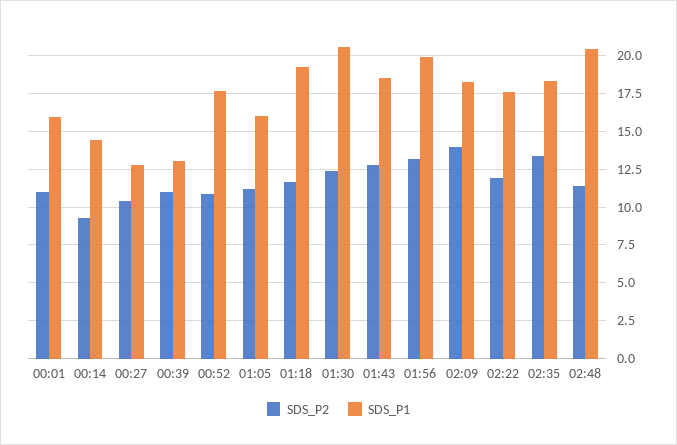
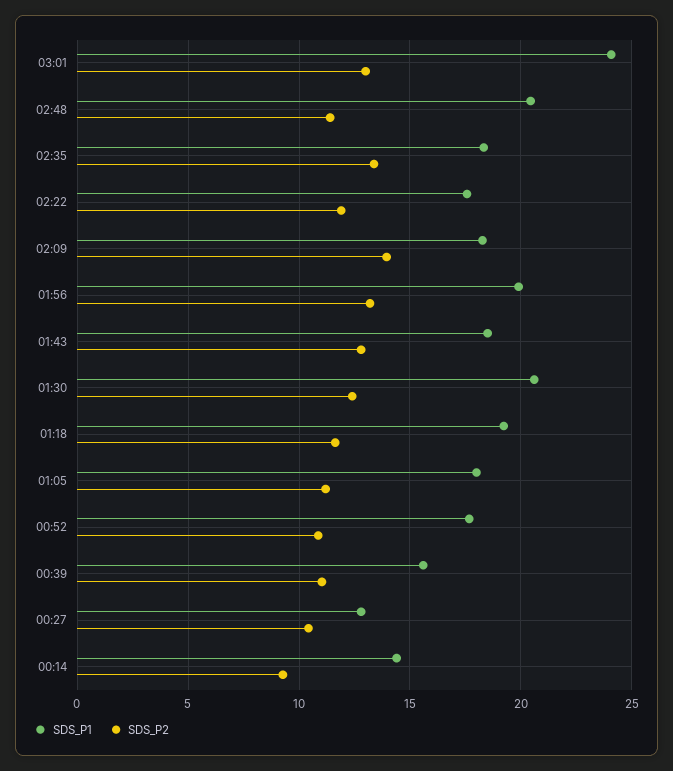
SDS_P2, 00:01: 11 -> none
SDS_P1, 00:01: 16 -> none
SDS_P1, 00:39: 13 -> 15.5
SDS_P1, 01:05: 16 -> 18
SDS_P1, 03:01: none -> 24
SDS_P2, 03:01: none -> 13

